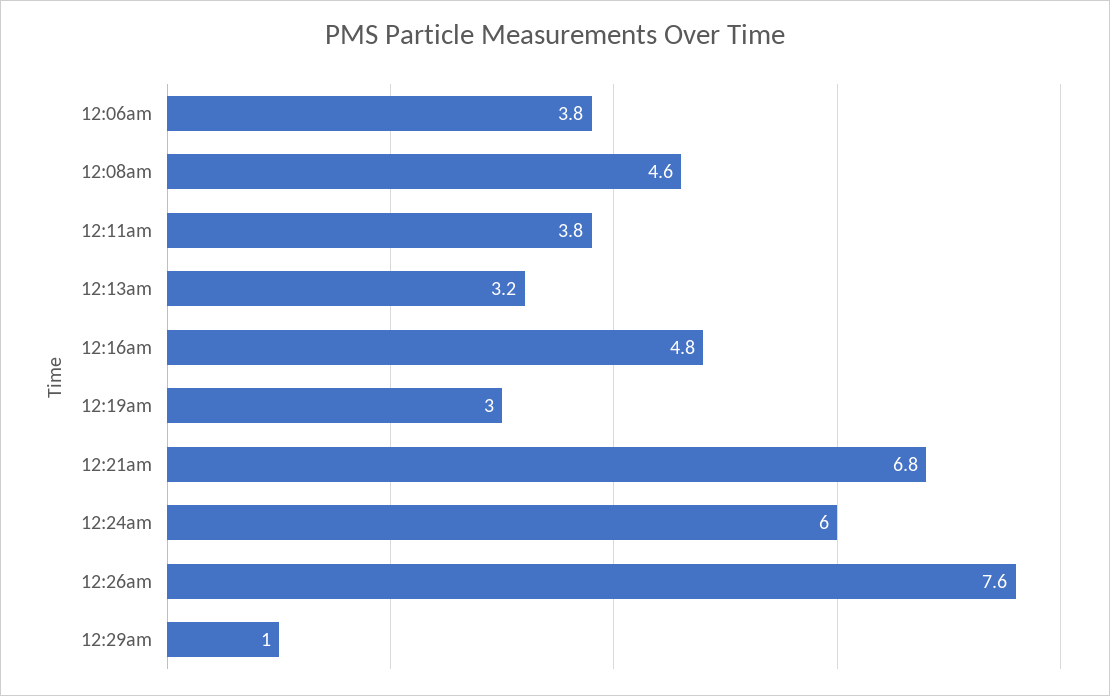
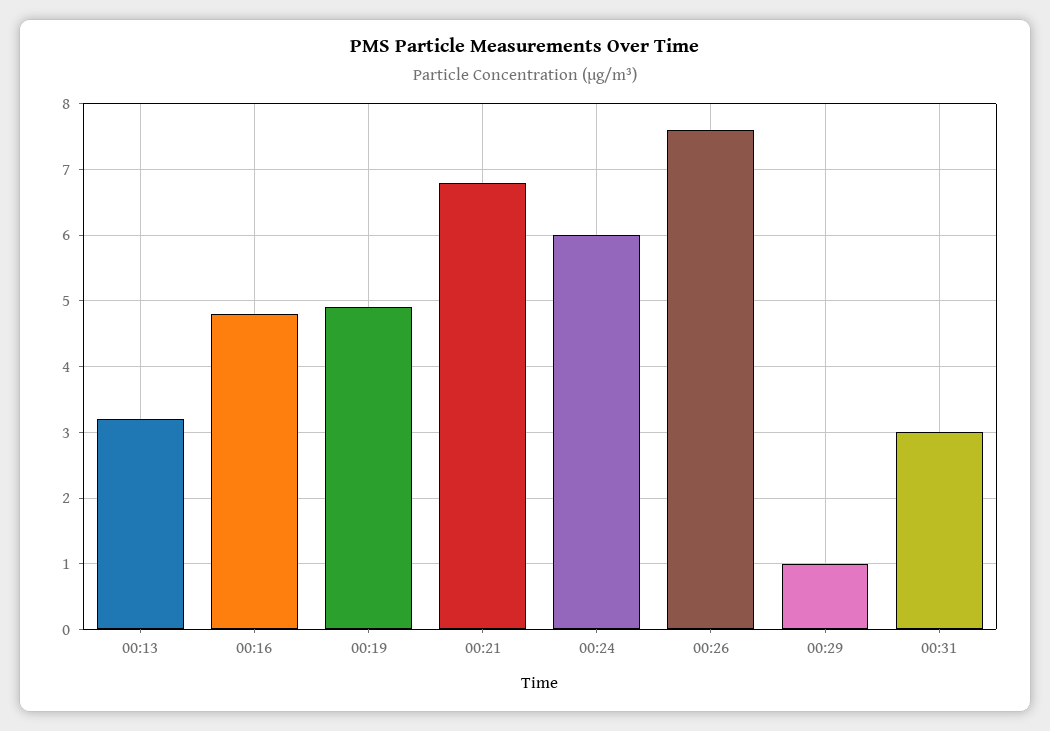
12:06am: 3.8 -> none
12:08am: 4.6 -> none
12:11am: 3.8 -> none
12:19am: 3 -> 4.9
00:31: none -> 3

